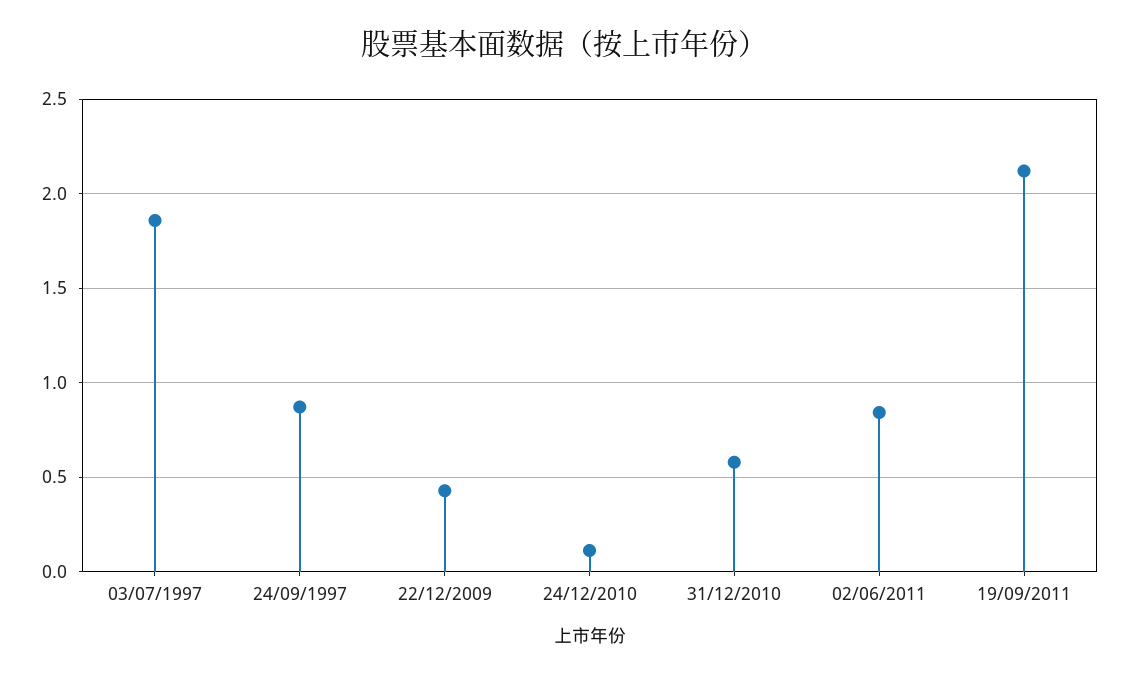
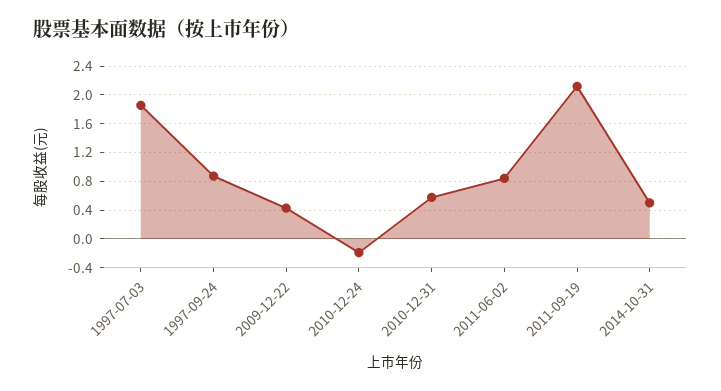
24/12/2010: 0.1 -> -0.2
2014-10-31: none -> 0.5

